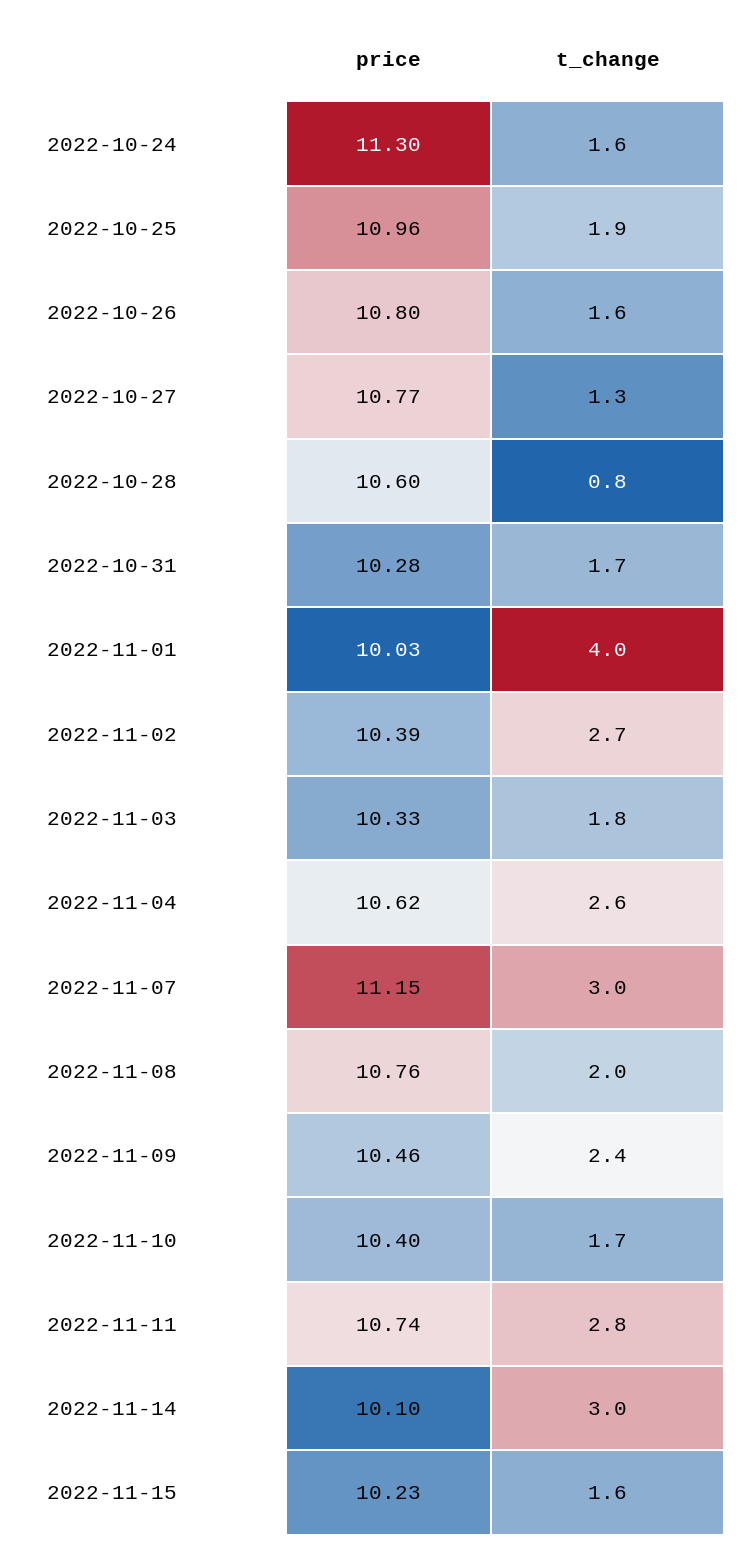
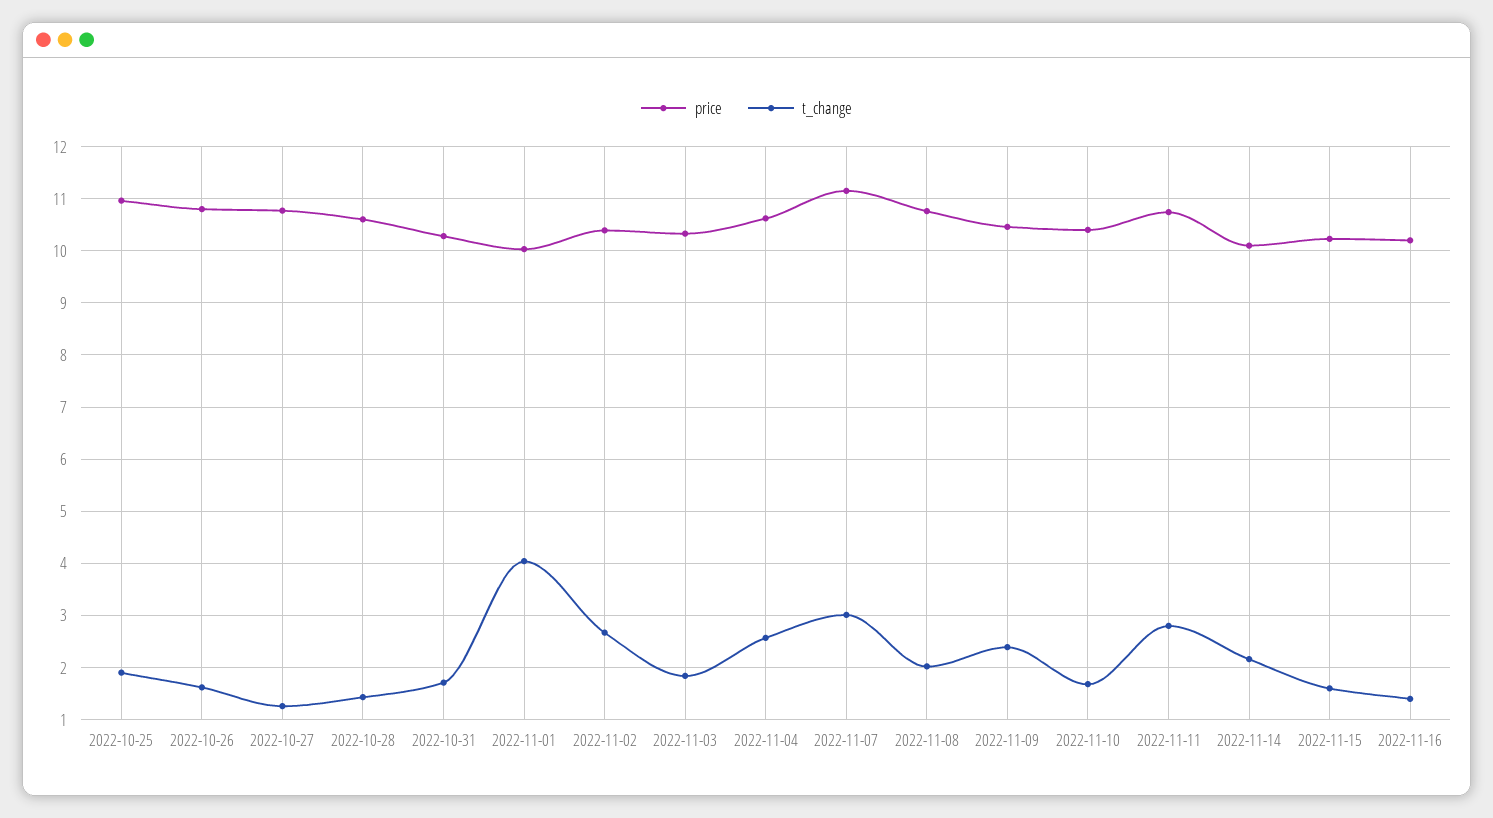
price, 2022-10-24: 11.3 -> none
t_change, 2022-10-24: 1.6 -> none
t_change, 2022-10-28: 0.8 -> 1.4
t_change, 2022-11-14: 3 -> 2.2
price, 2022-11-16: none -> 10.2
t_change, 2022-11-16: none -> 1.4

